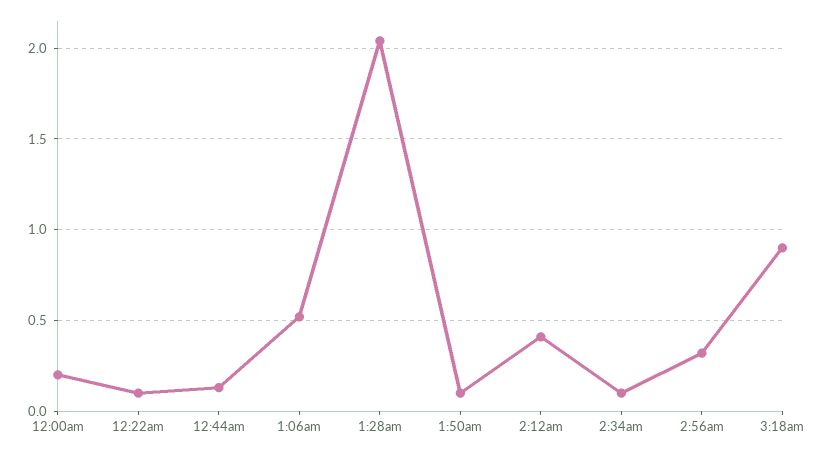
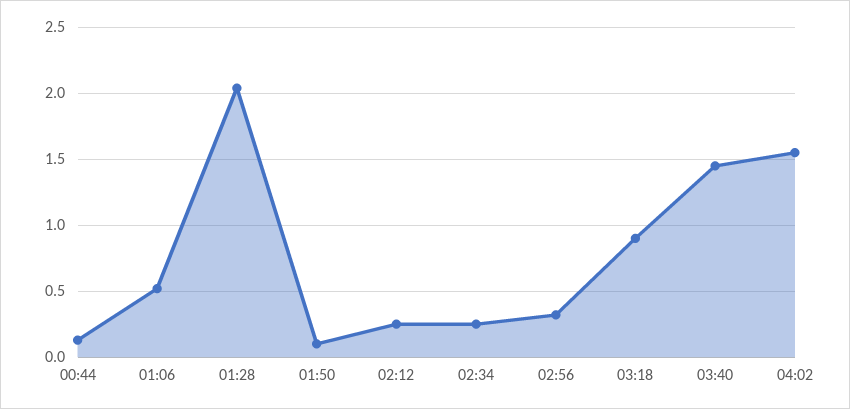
12:00am: 0.2 -> none
12:22am: 0.1 -> none
2:12am: 0.4 -> 0.25
2:34am: 0.1 -> 0.25
03:40: none -> 1.45
04:02: none -> 1.55

